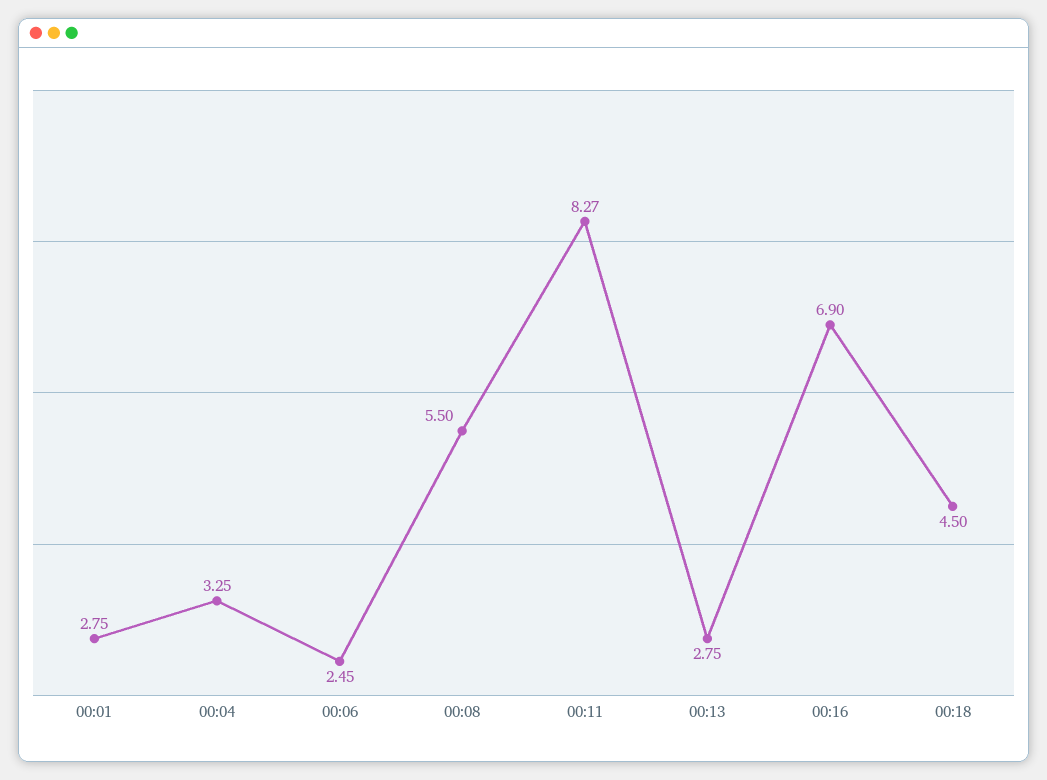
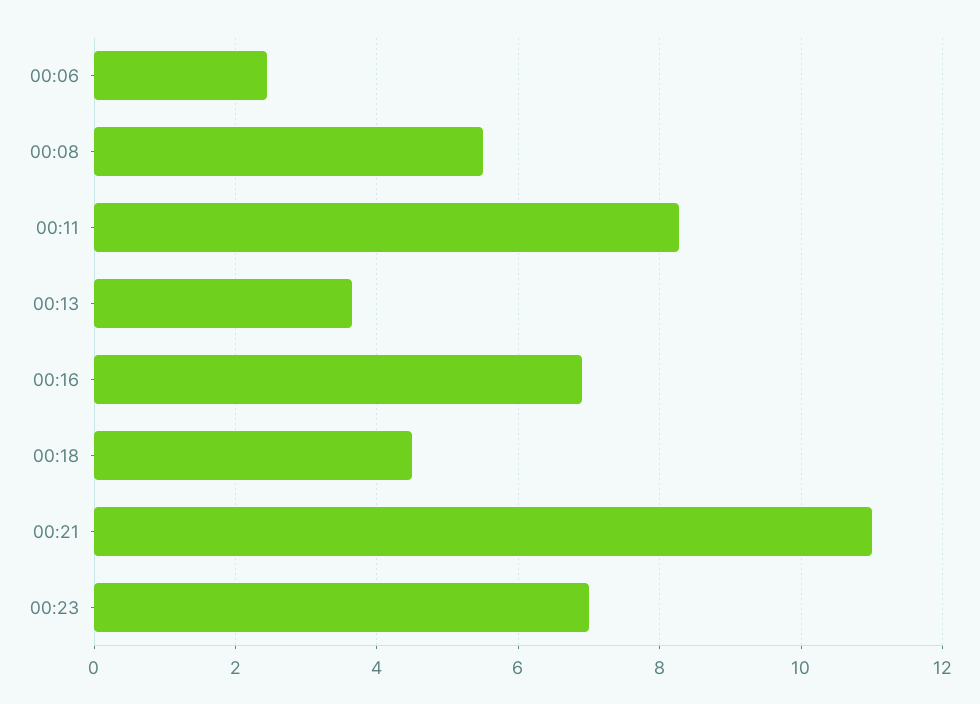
00:01: 2.75 -> none
00:04: 3.25 -> none
00:13: 2.75 -> 3.6
00:21: none -> 11
00:23: none -> 7

